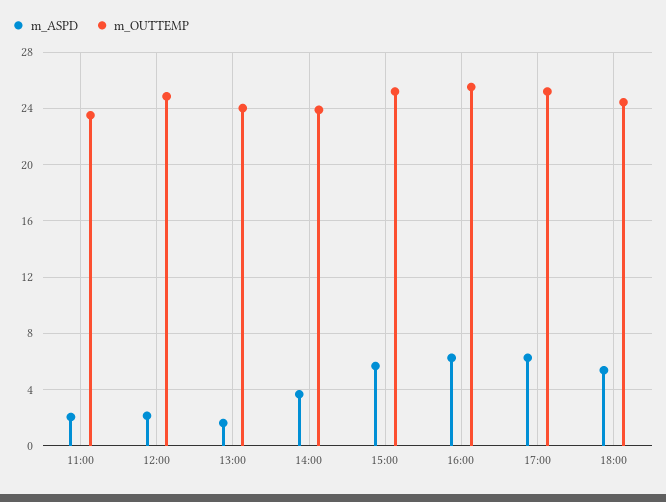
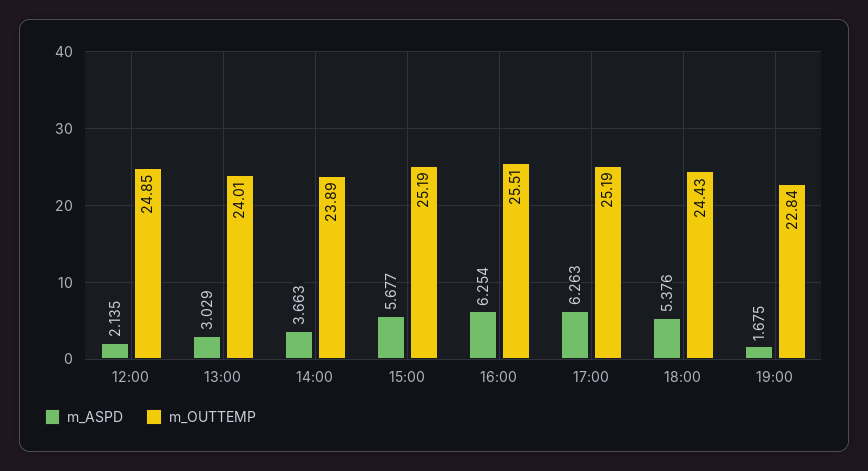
m_ASPD, 11:00: 2 -> none
m_OUTTEMP, 11:00: 23.5 -> none
m_ASPD, 13:00: 1.5 -> 3.029
m_ASPD, 19:00: none -> 1.675
m_OUTTEMP, 19:00: none -> 22.84

